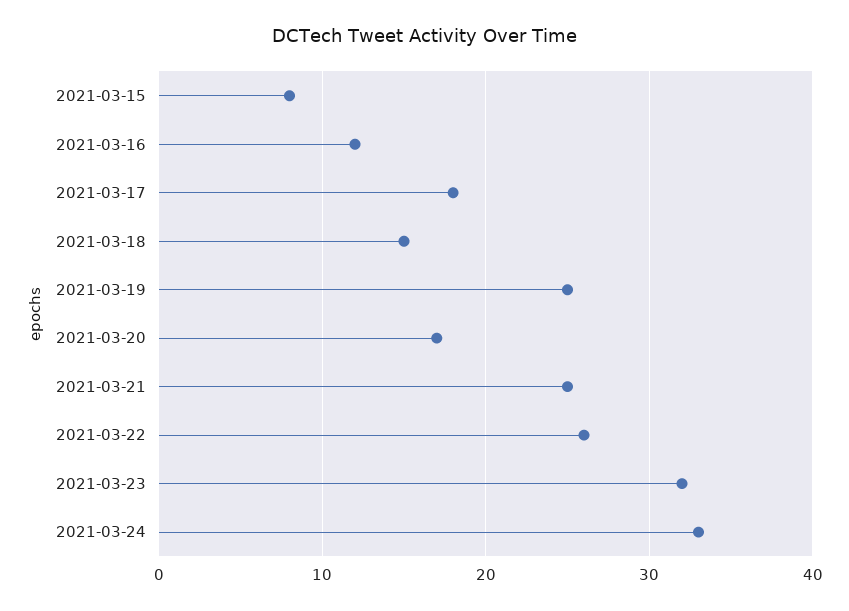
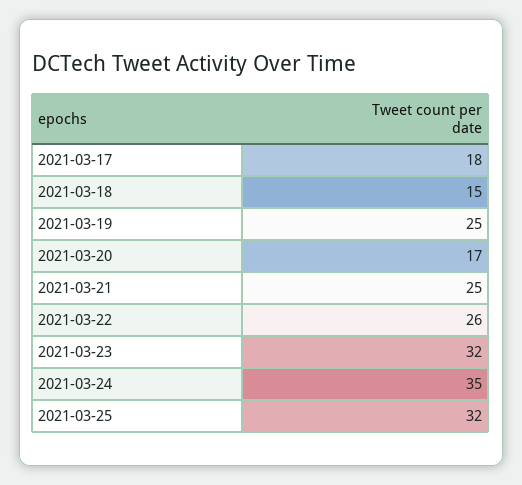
2021-03-15: 8 -> none
2021-03-16: 12 -> none
2021-03-24: 33 -> 35
2021-03-25: none -> 32

